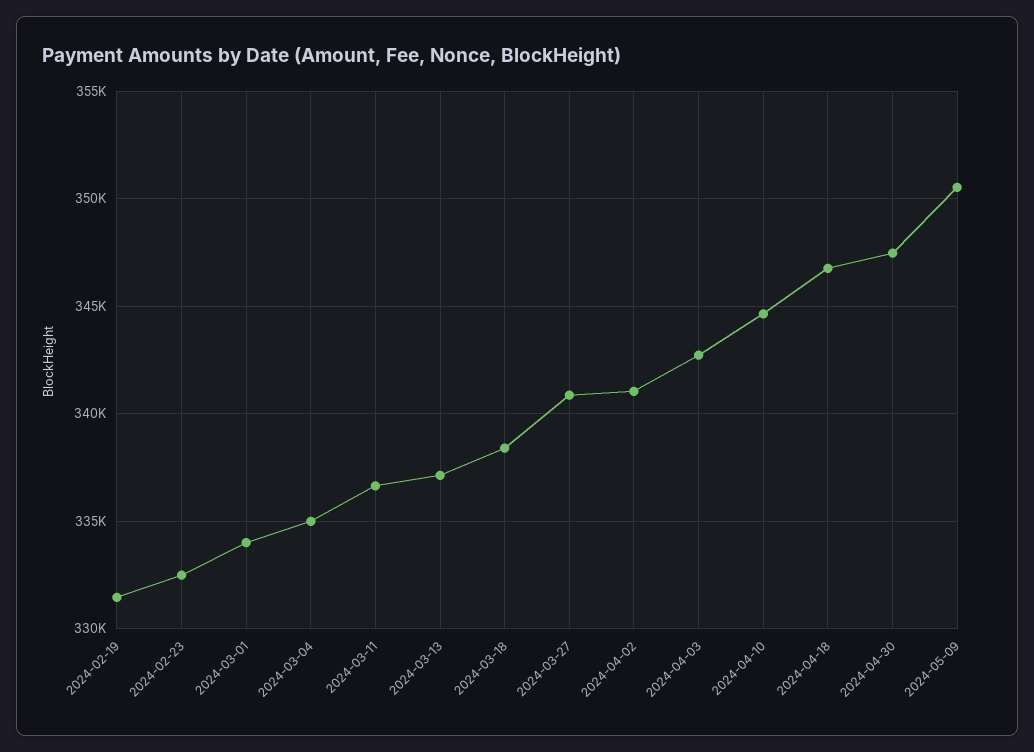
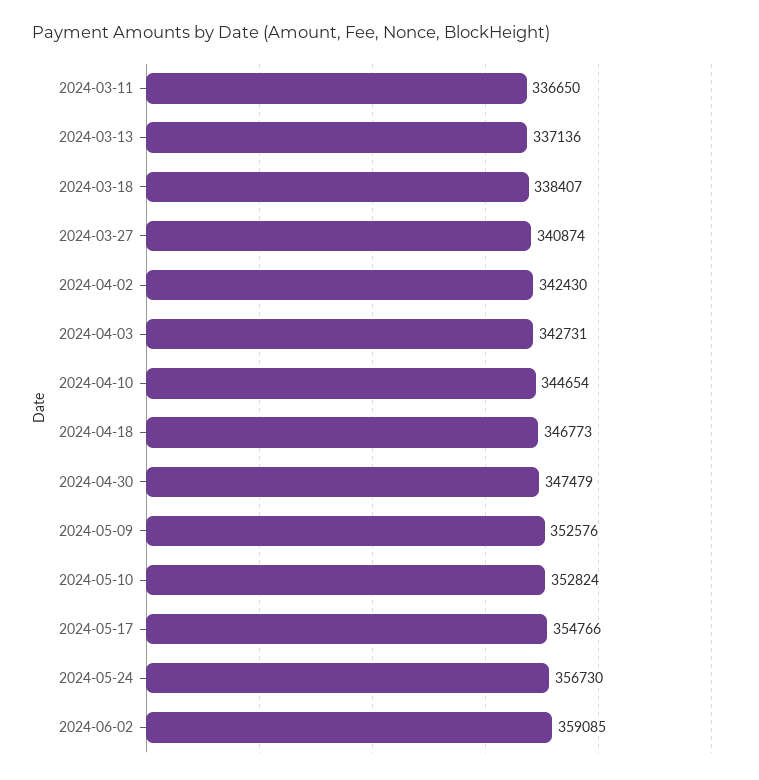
2024-02-19: 331500 -> none
2024-02-23: 332500 -> none
2024-03-01: 334000 -> none
2024-03-04: 335000 -> none
2024-04-02: 341000 -> 342430
2024-05-09: 350500 -> 352576
2024-05-10: none -> 352824
2024-05-17: none -> 354766
2024-05-24: none -> 356730
2024-06-02: none -> 359085

